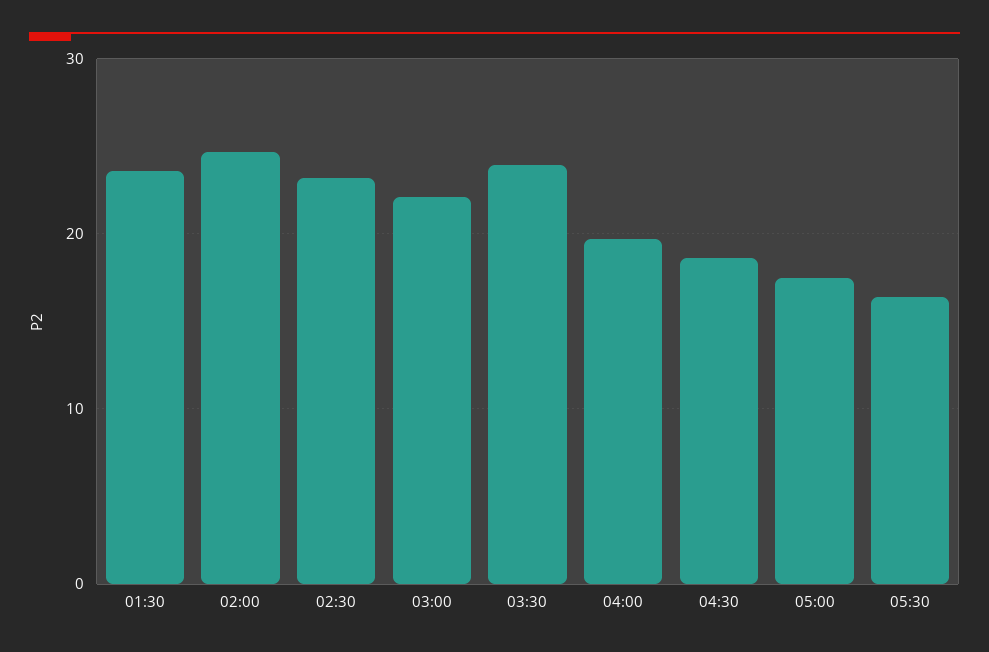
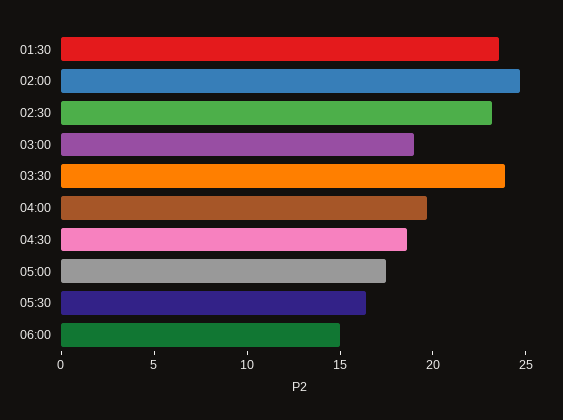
03:00: 22 -> 19
06:00: none -> 15

